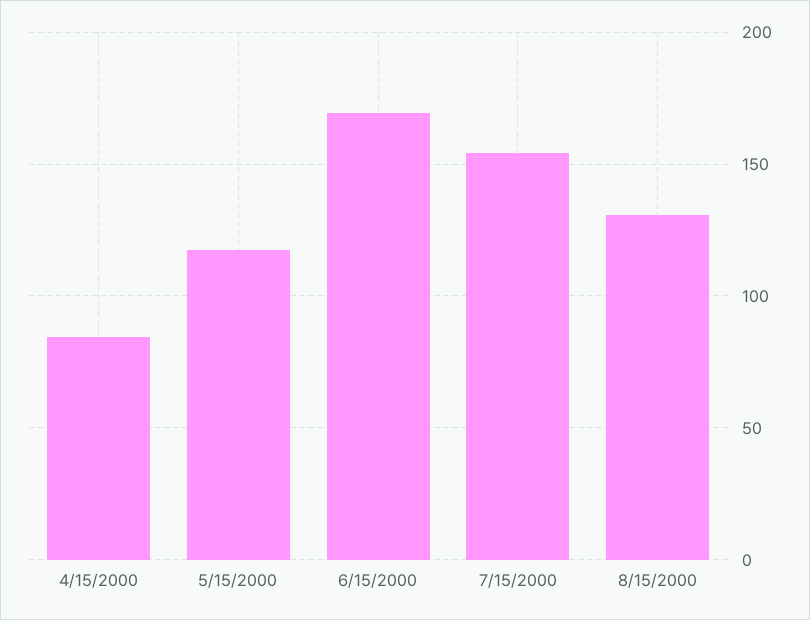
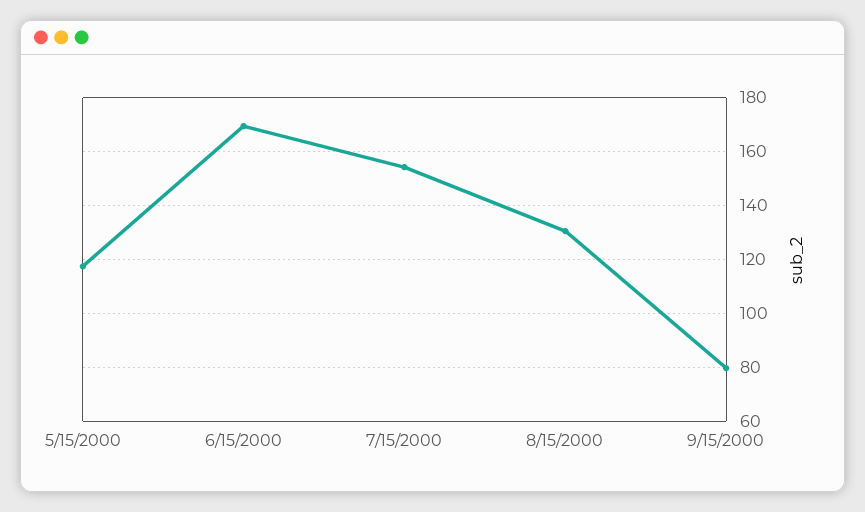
4/15/2000: 85 -> none
9/15/2000: none -> 80

